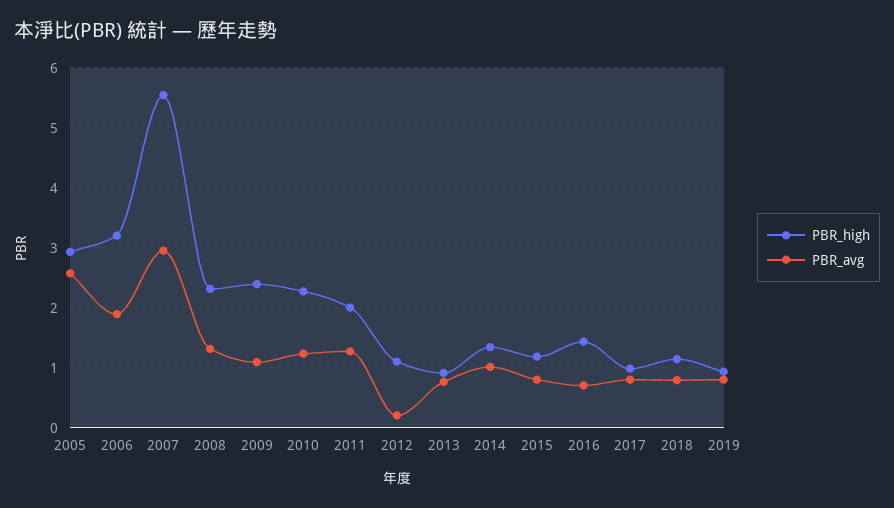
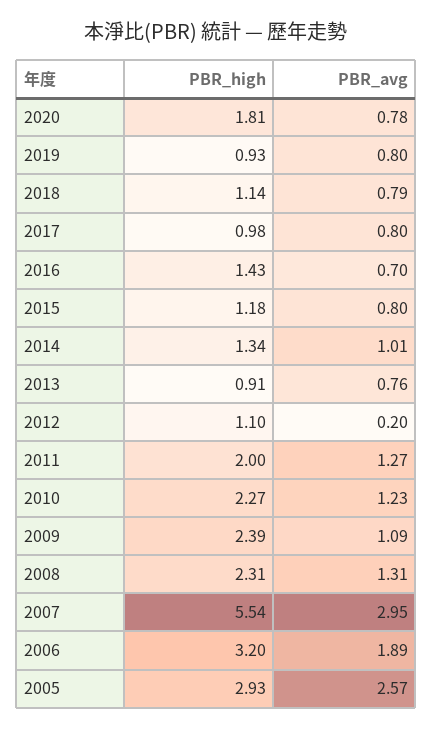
PBR_high, 2020: none -> 1.81
PBR_avg, 2020: none -> 0.78

